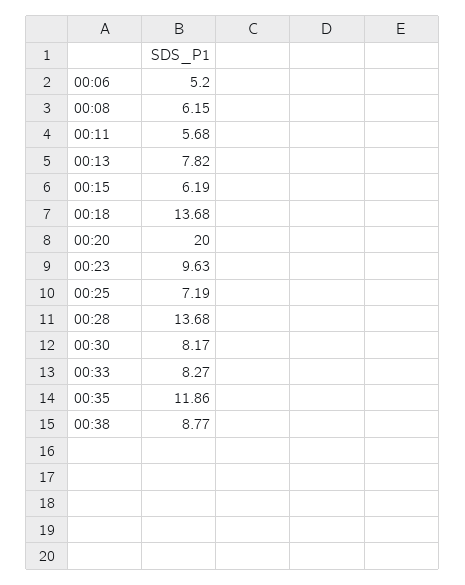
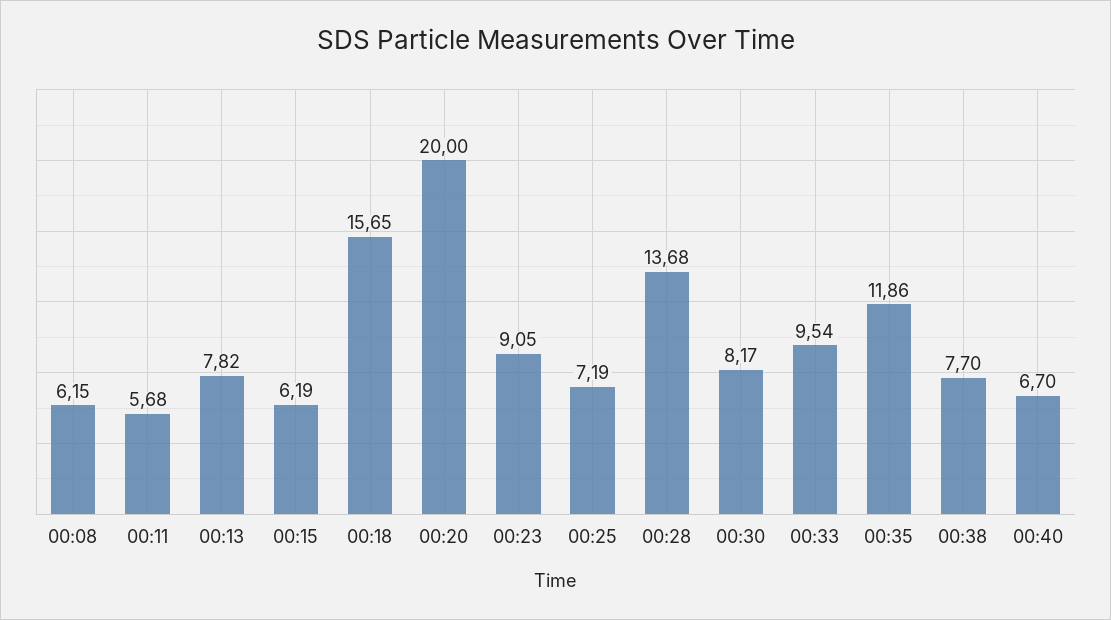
00:06: 5.2 -> none
00:18: 13.68 -> 15.65
00:23: 9.63 -> 9.05
00:33: 8.27 -> 9.54
00:38: 8.77 -> 7.7
00:40: none -> 6.7

